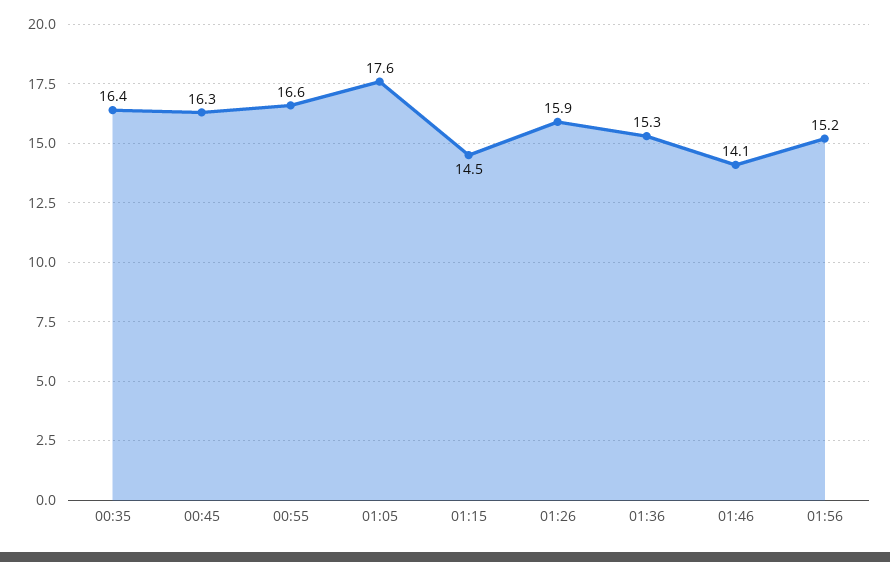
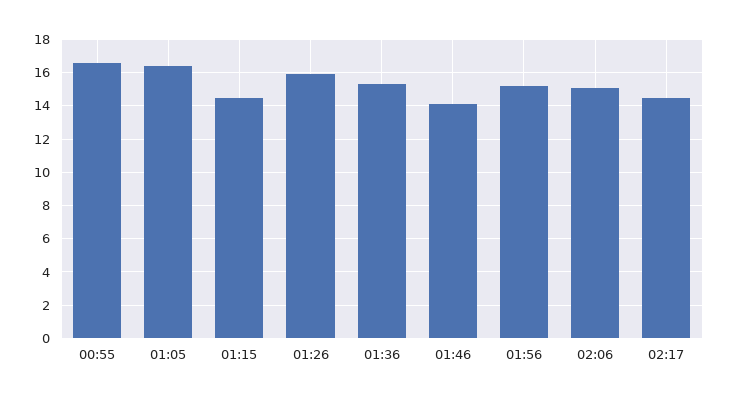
00:35: 16.4 -> none
00:45: 16.3 -> none
01:05: 17.6 -> 16.5
02:06: none -> 15
02:17: none -> 14.5

